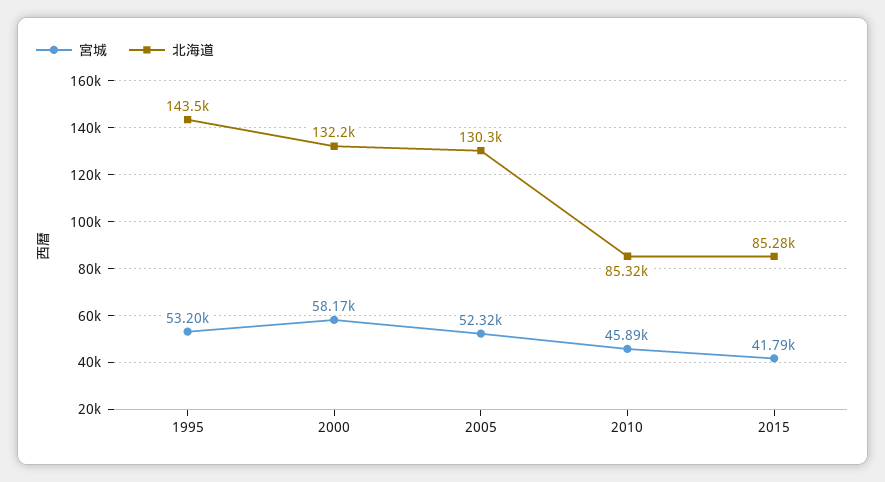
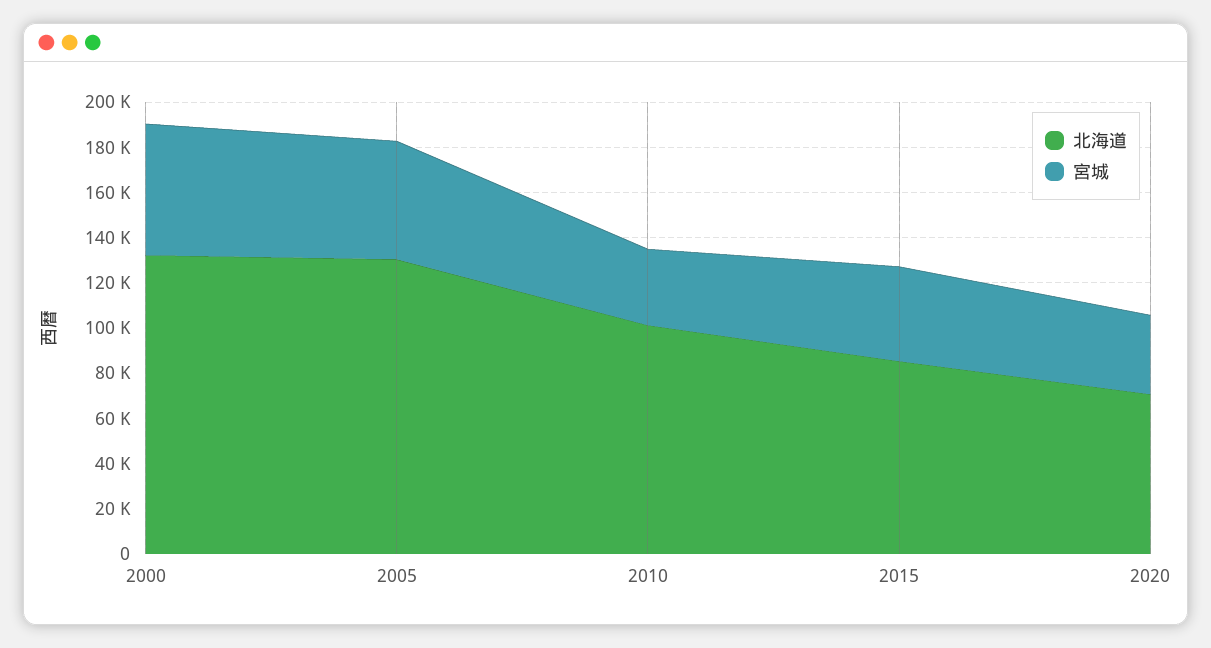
宮城, 1995: 53200 -> none
北海道, 1995: 143500 -> none
宮城, 2010: 45890 -> 35000
北海道, 2010: 85320 -> 100000
北海道, 2020: none -> 70000
宮城, 2020: none -> 35000

